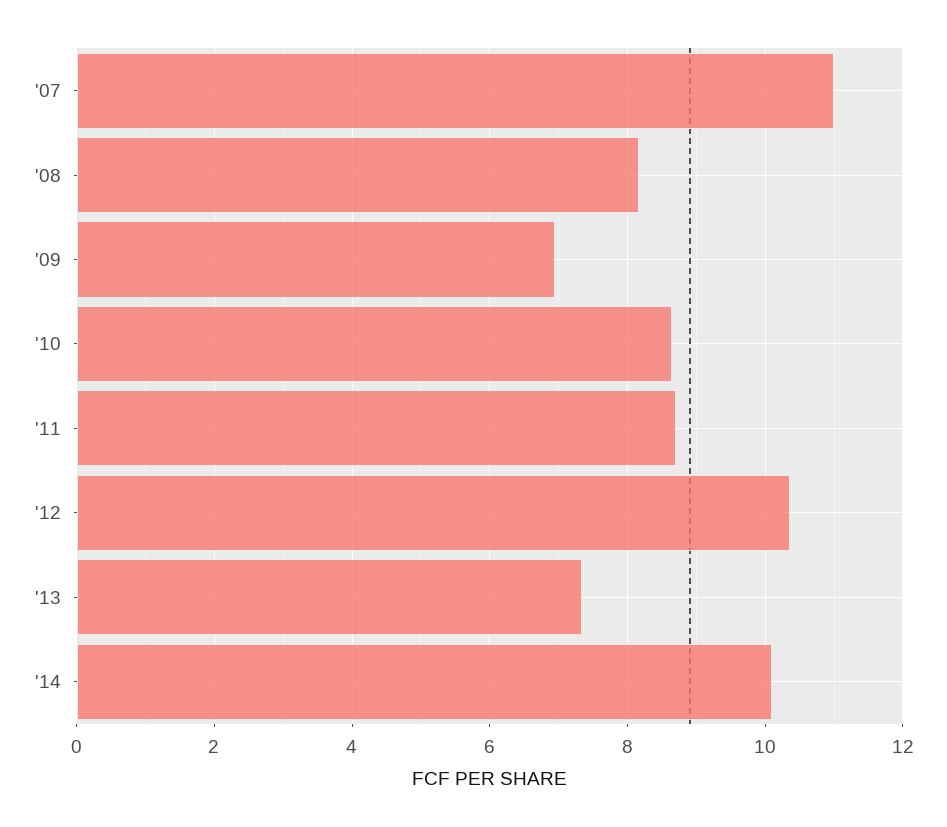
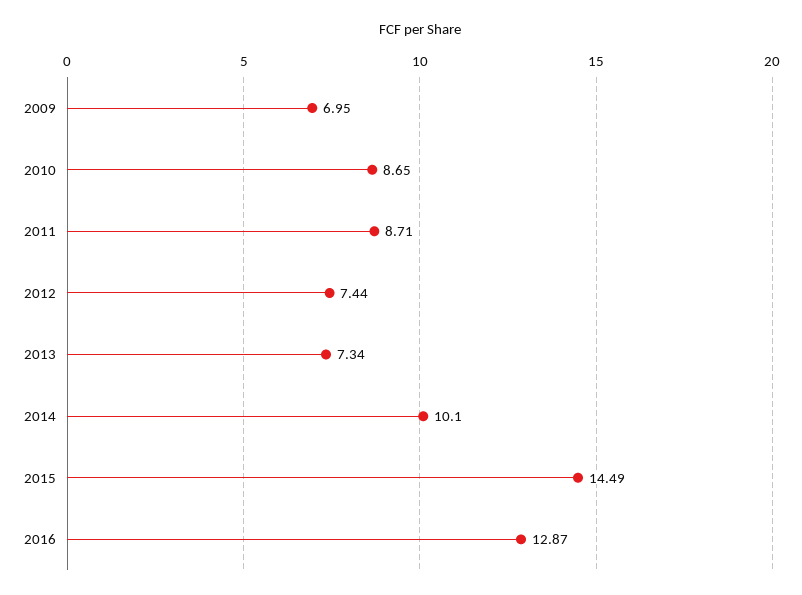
'07: 11 -> none
'08: 8.2 -> none
'12: 10.4 -> 7.44
2015: none -> 14.49
2016: none -> 12.87

